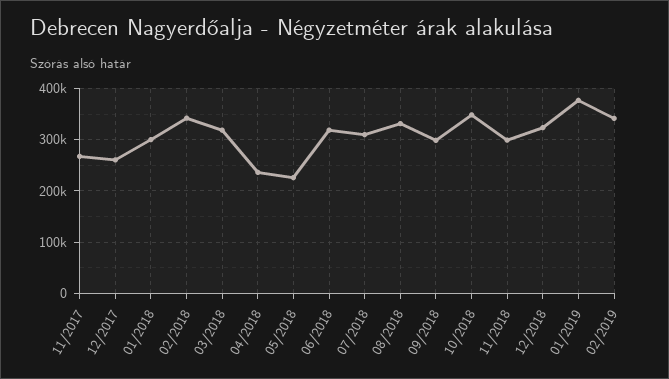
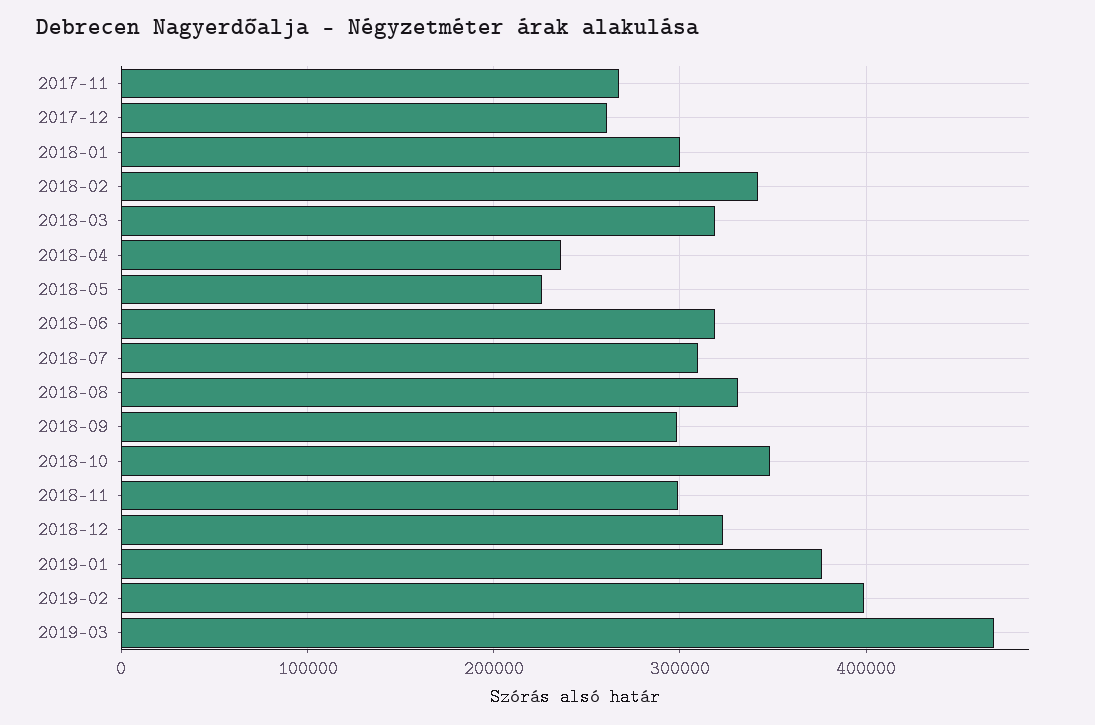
02/2019: 340000 -> 400000
2019-03: none -> 470000

